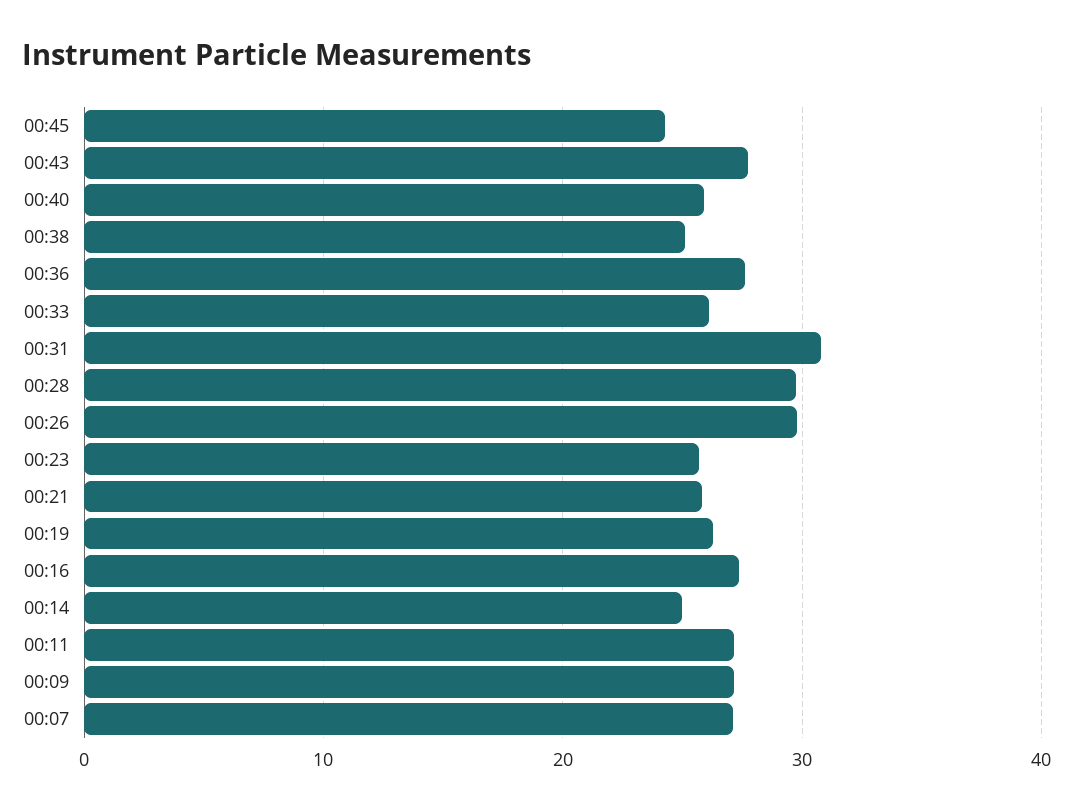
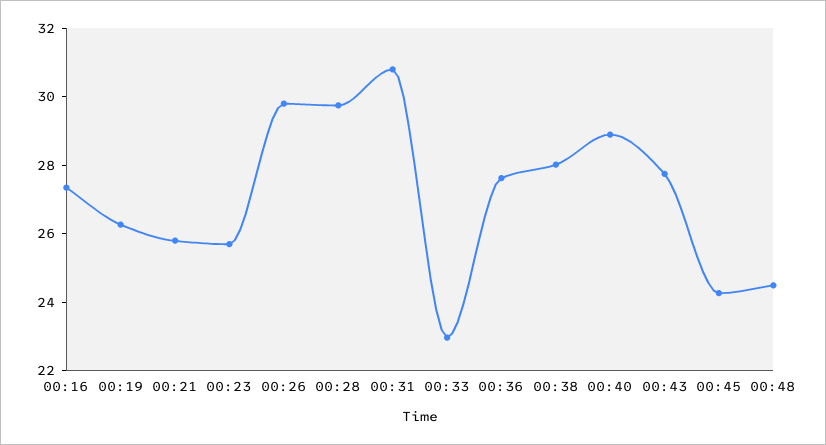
00:40: 26 -> 29
00:38: 25 -> 28
00:33: 26 -> 23
00:14: 25 -> none
00:11: 27 -> none
00:09: 27 -> none
00:07: 27 -> none
00:48: none -> 24.5

